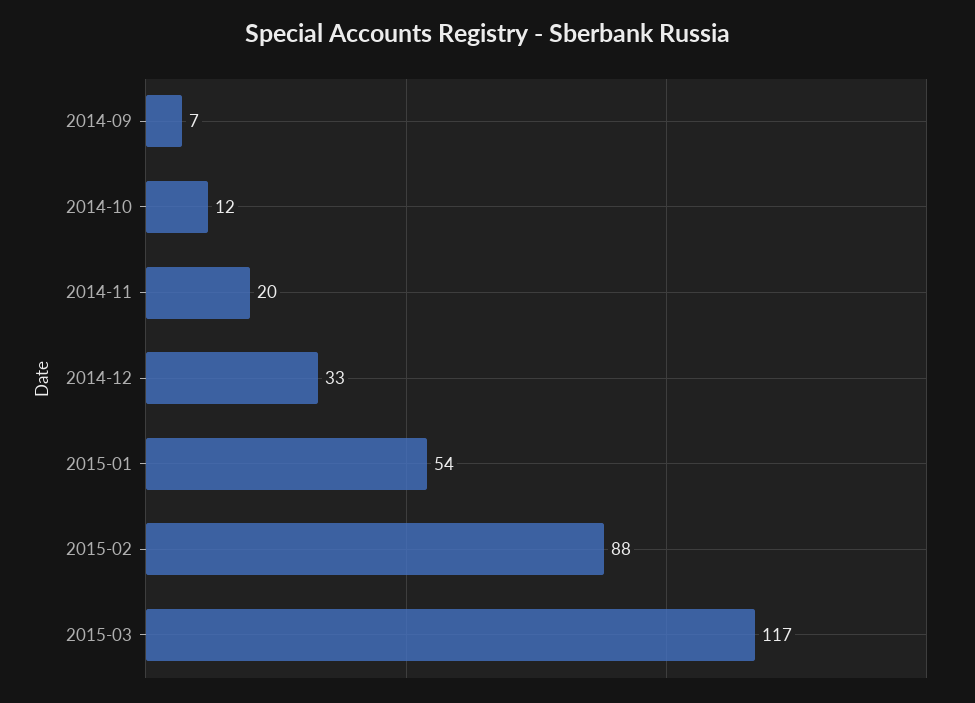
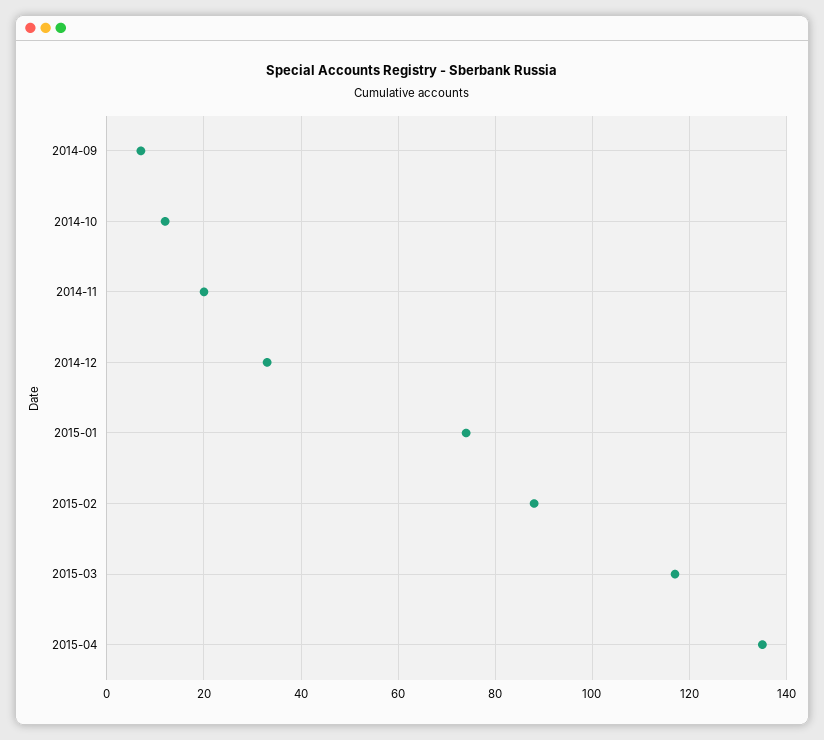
2015-01: 54 -> 75
2015-04: none -> 135

